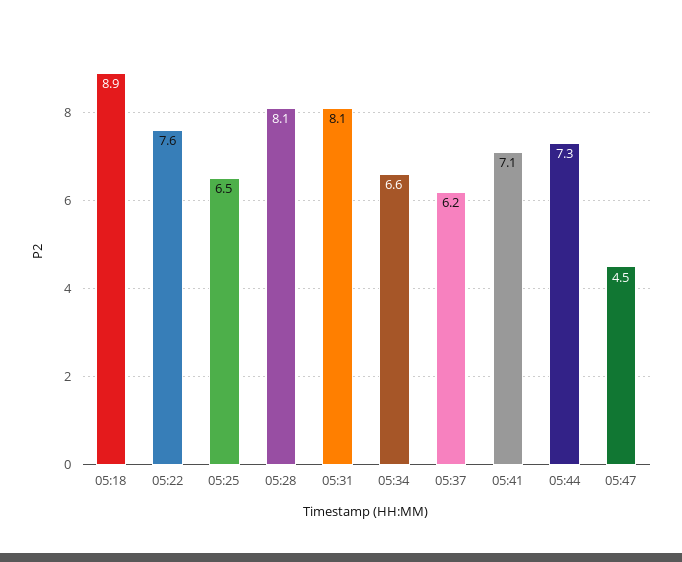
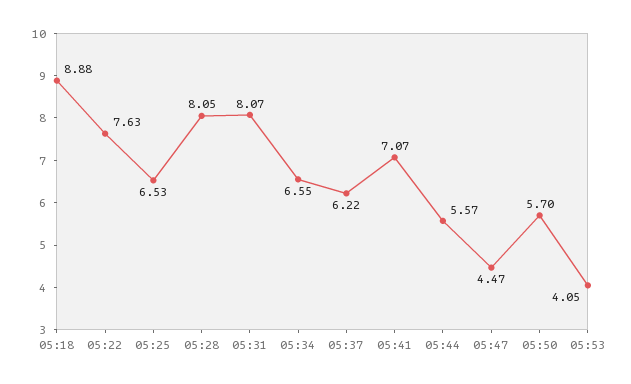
05:44: 7.3 -> 5.57
05:50: none -> 5.7
05:53: none -> 4.05

